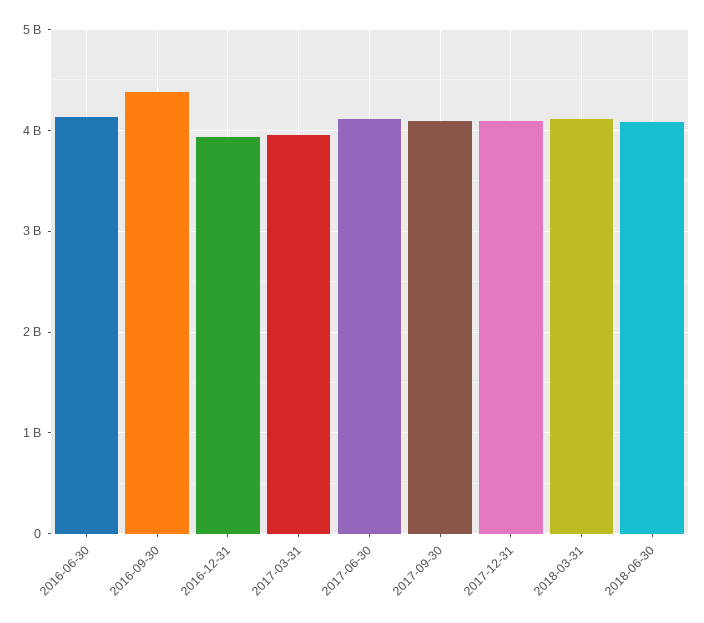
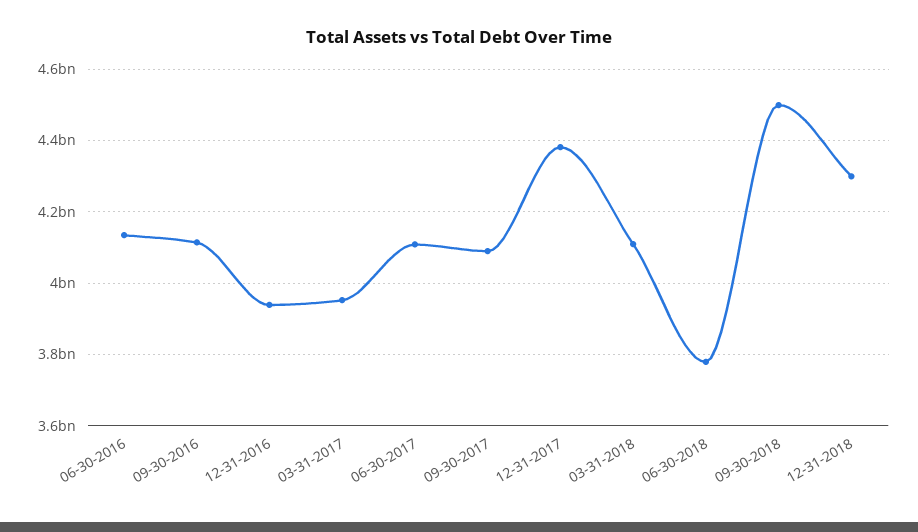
2016-09-30: 4400000000 -> 4120000000
2017-12-31: 4100000000 -> 4380000000
2018-06-30: 4100000000 -> 3780000000
09-30-2018: none -> 4500000000
12-31-2018: none -> 4300000000

